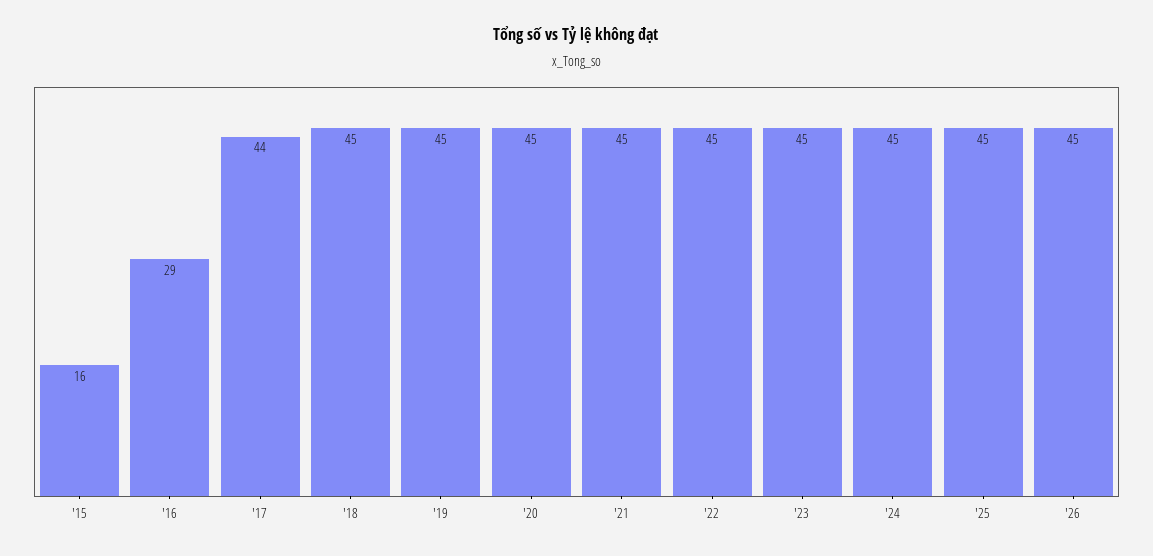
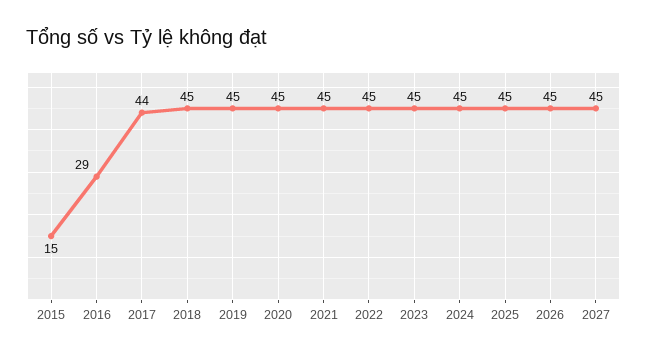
'15: 16 -> 15
2027: none -> 45

